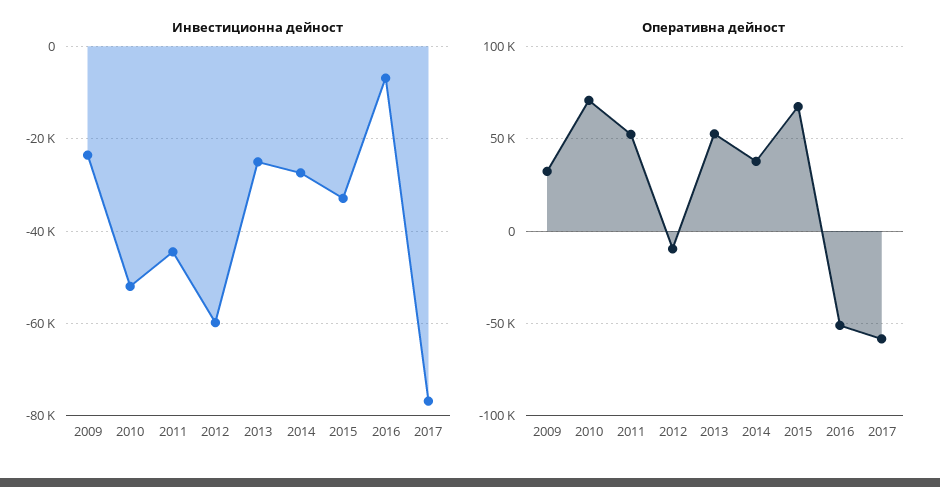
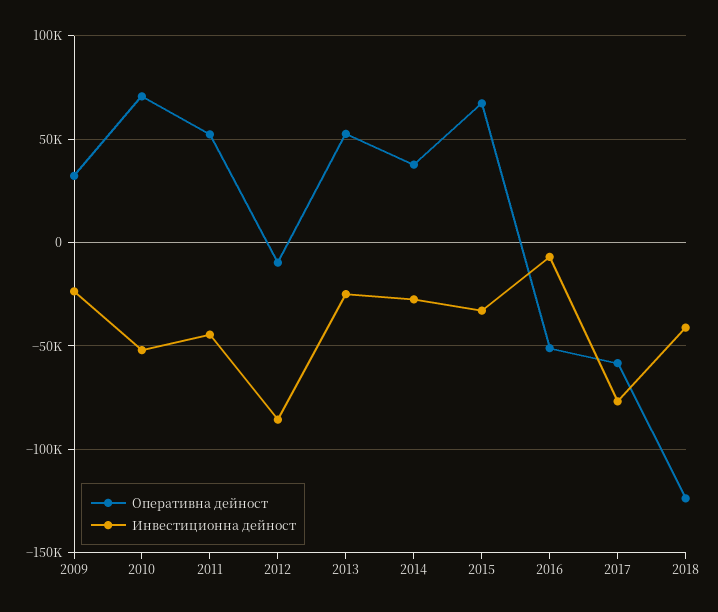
Инвестиционна дейност, 2012: -60000 -> -85000
Оперативна дейност, 2018: none -> -125000
Инвестиционна дейност, 2018: none -> -40000

